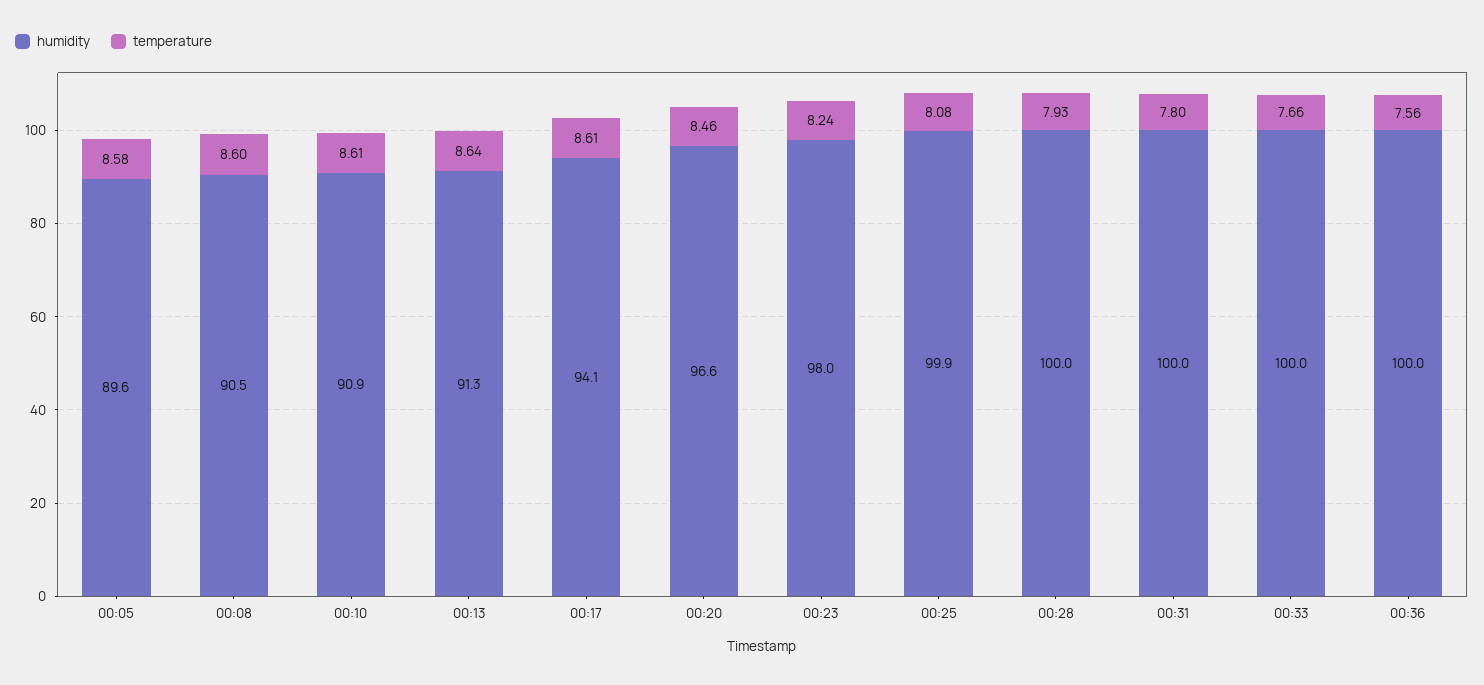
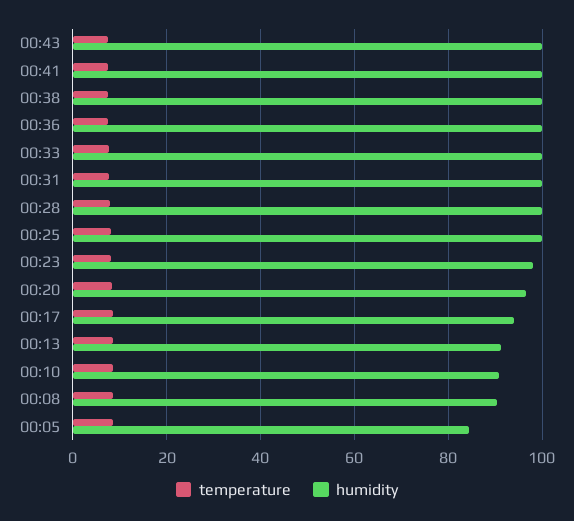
humidity, 00:05: 89.6 -> 84
temperature, 00:43: none -> 8
humidity, 00:43: none -> 100
temperature, 00:41: none -> 8
humidity, 00:41: none -> 100
temperature, 00:38: none -> 8
humidity, 00:38: none -> 100

